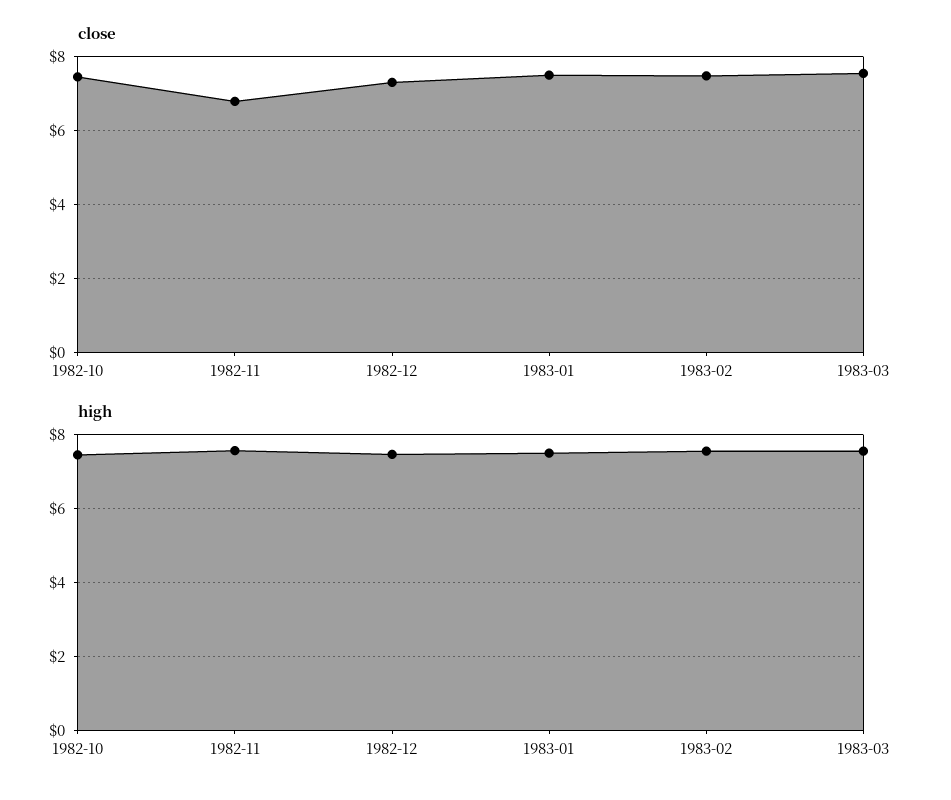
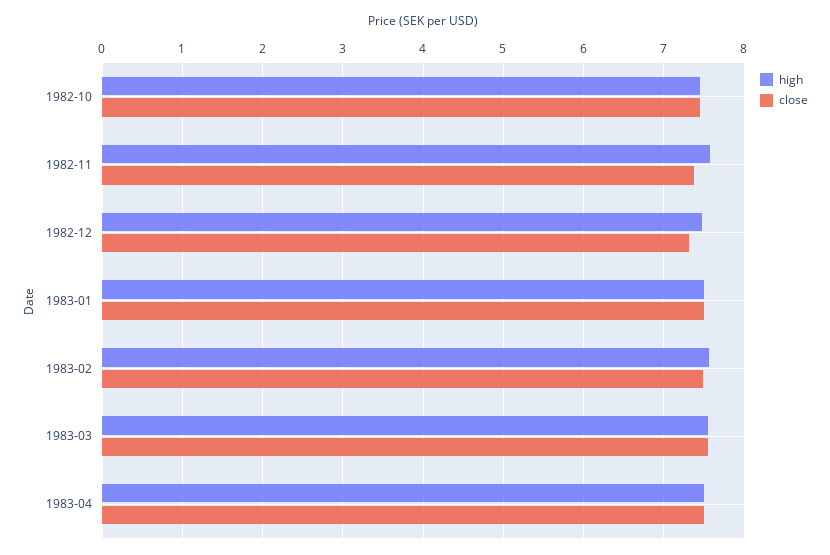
close, 1982-11: 6.8 -> 7.4
high, 1983-04: none -> 7.5
close, 1983-04: none -> 7.5

